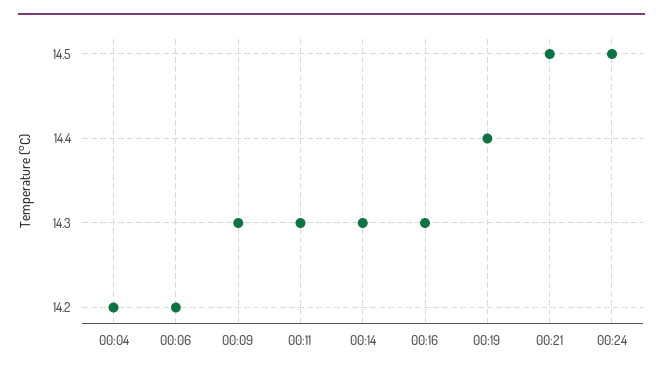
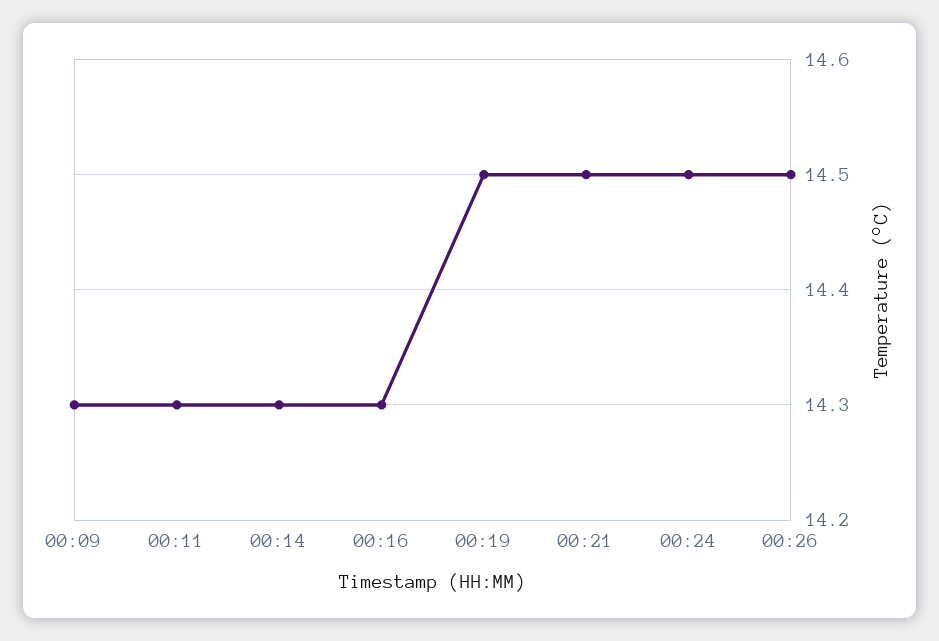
00:04: 14.2 -> none
00:06: 14.2 -> none
00:19: 14.4 -> 14.5
00:26: none -> 14.5

